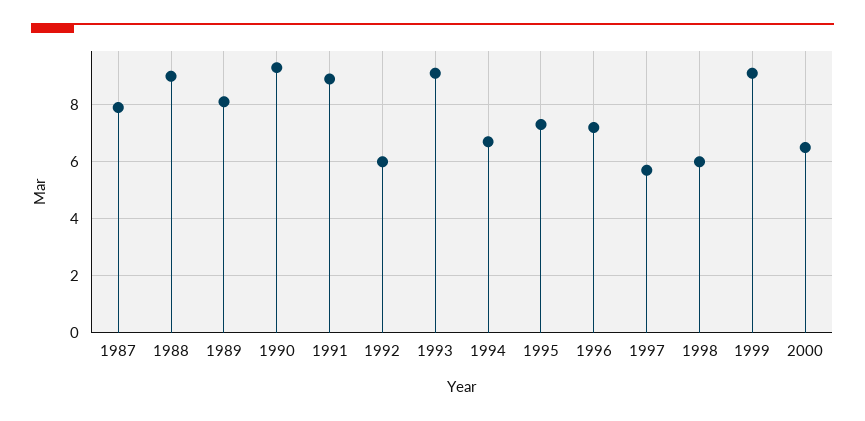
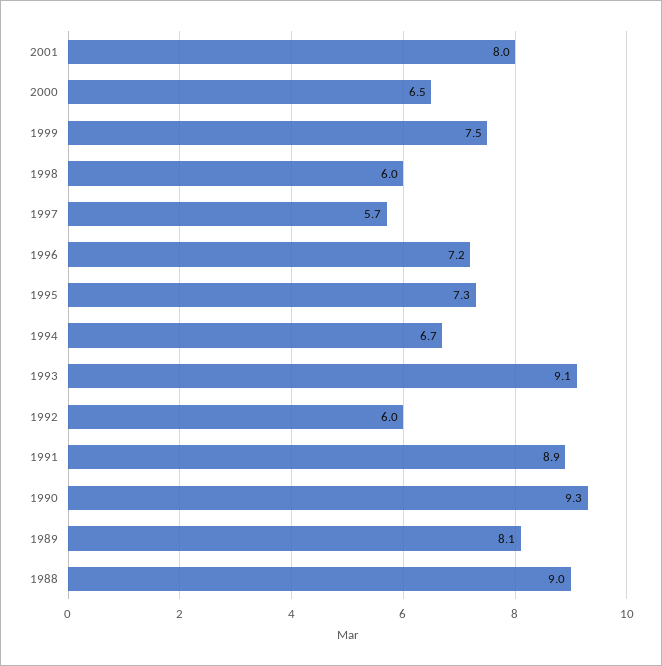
1987: 8 -> none
1999: 9 -> 7.5
2001: none -> 8

